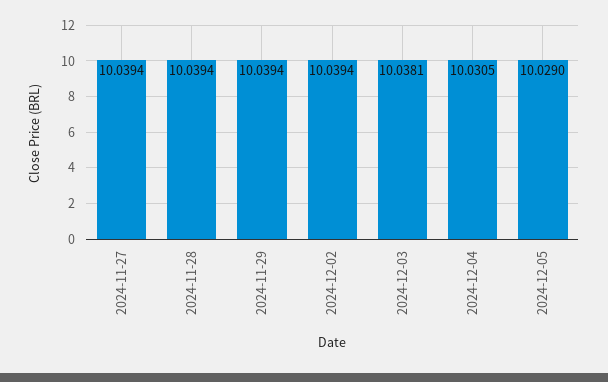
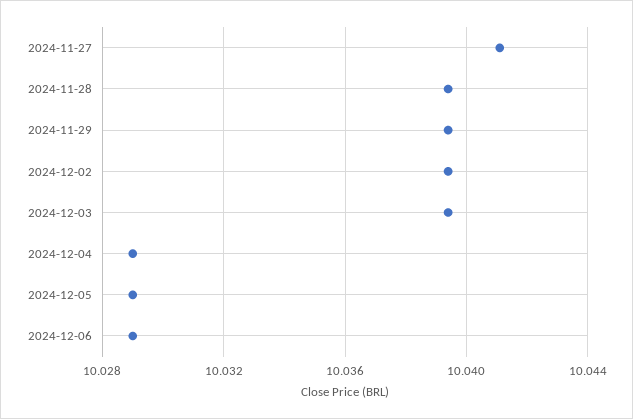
2024-11-27: 10.0394 -> 10.041
2024-12-03: 10.0381 -> 10.0395
2024-12-04: 10.0305 -> 10.029
2024-12-06: none -> 10.029

